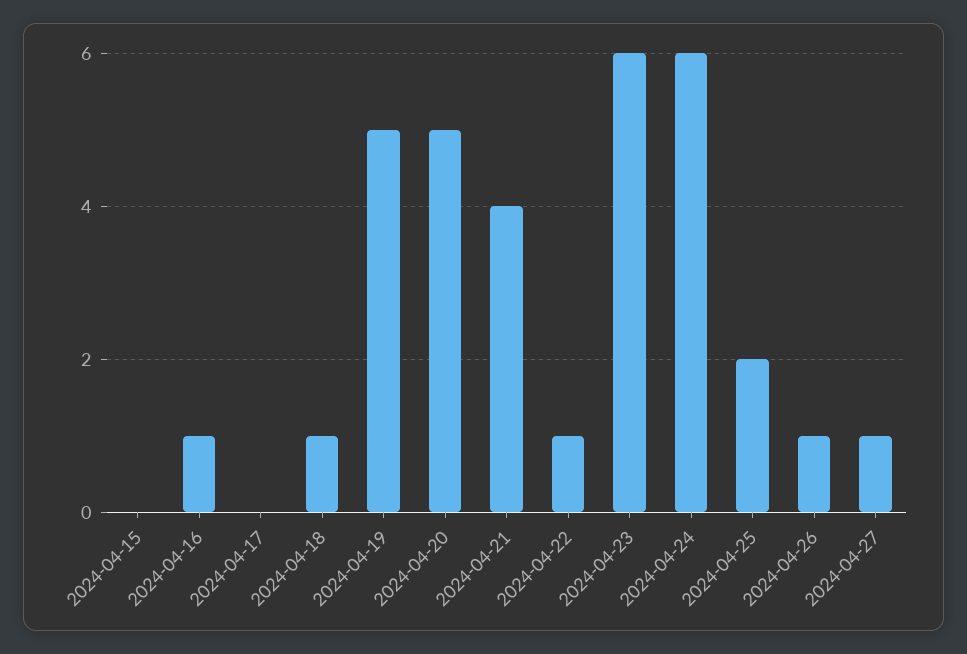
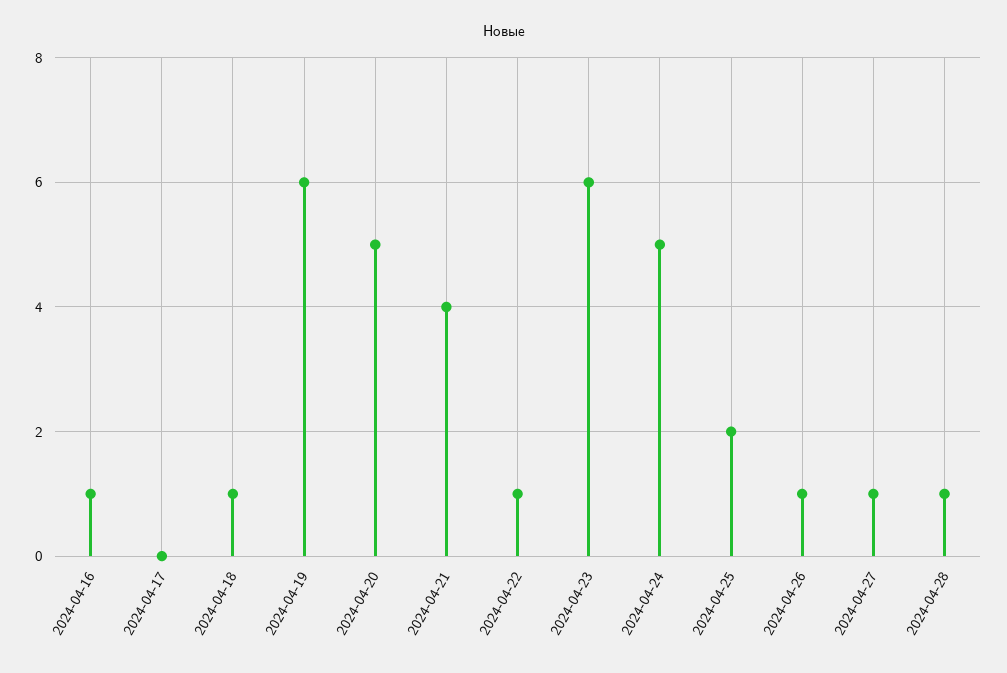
2024-04-15: 0 -> none
2024-04-19: 5 -> 6
2024-04-24: 6 -> 5
2024-04-28: none -> 1

